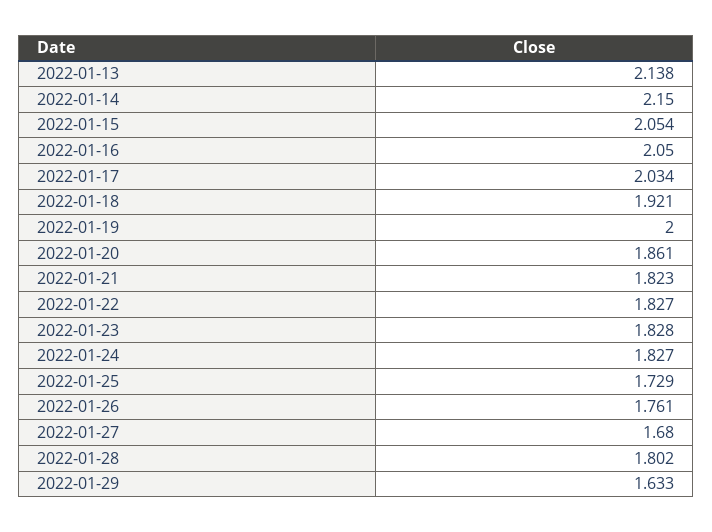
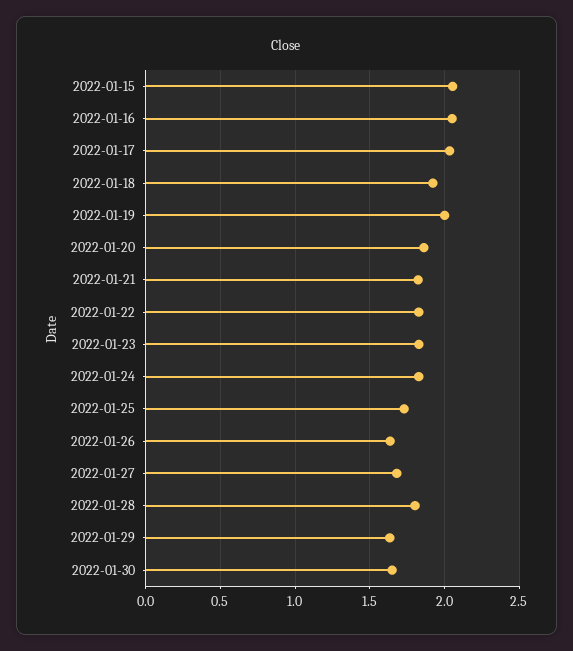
2022-01-13: 2.138 -> none
2022-01-14: 2.15 -> none
2022-01-26: 1.761 -> 1.65
2022-01-30: none -> 1.65

